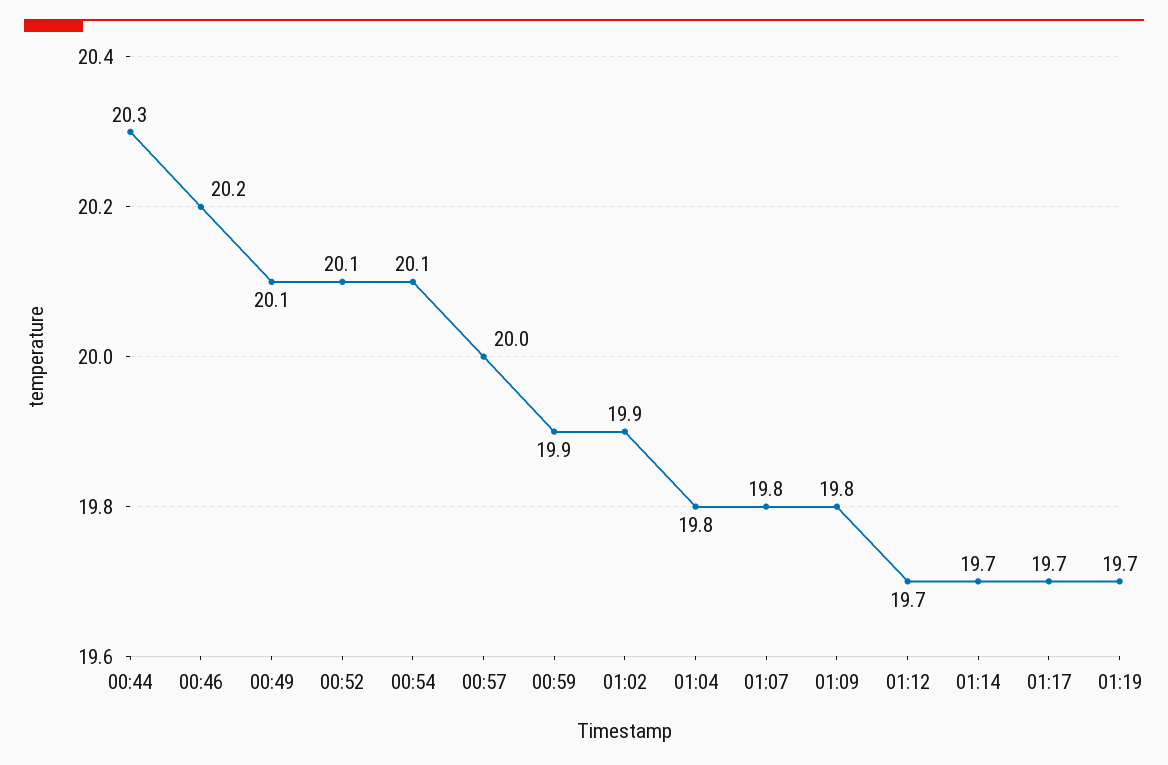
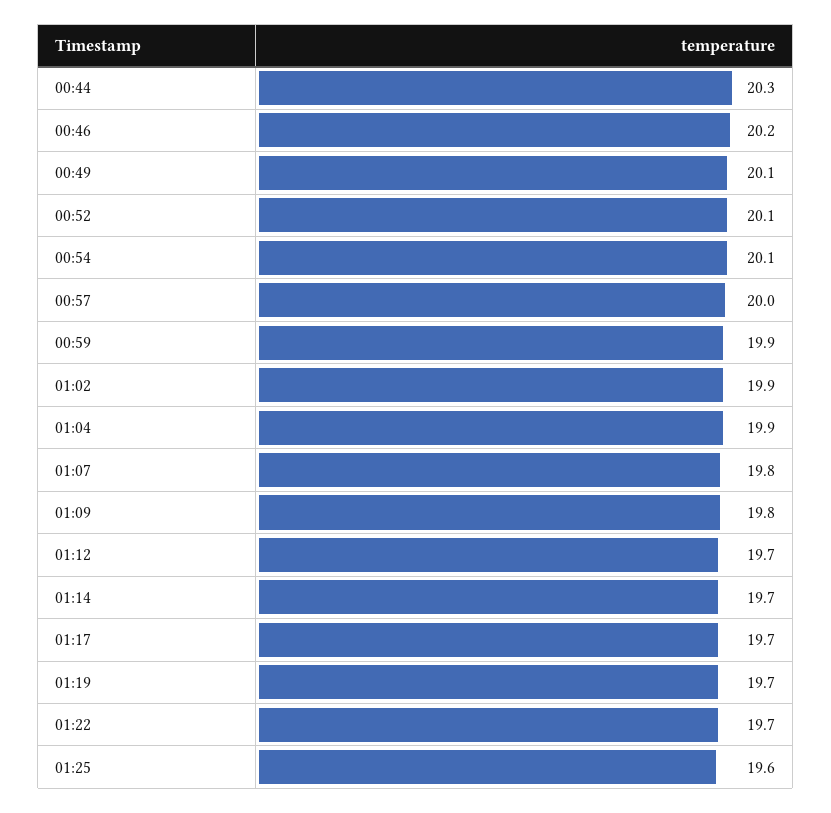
01:04: 19.8 -> 19.9
01:22: none -> 19.7
01:25: none -> 19.6

